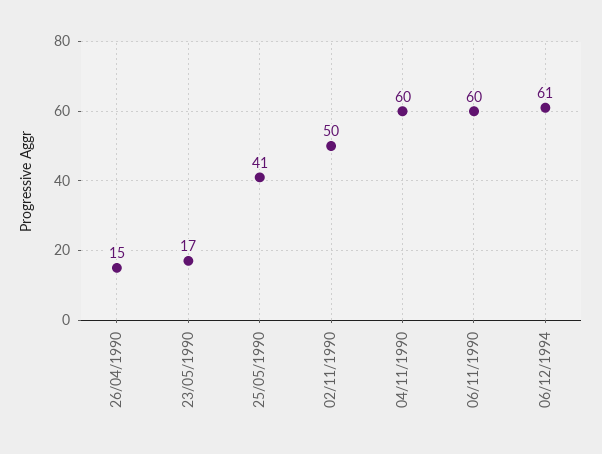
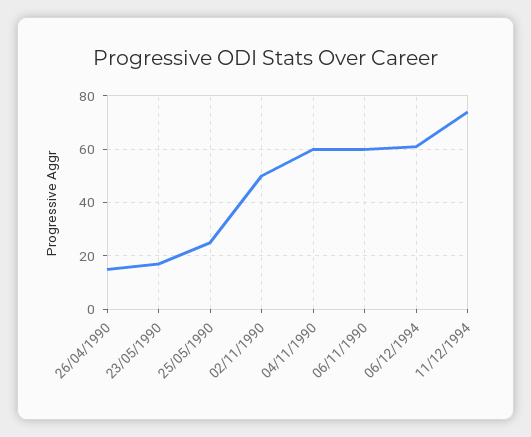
25/05/1990: 41 -> 25
11/12/1994: none -> 75

